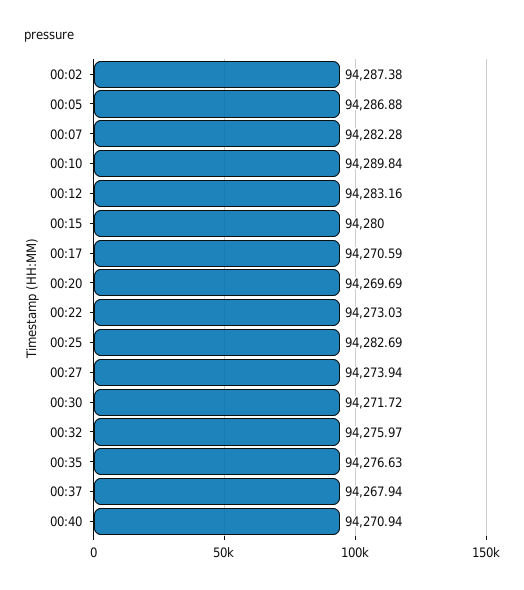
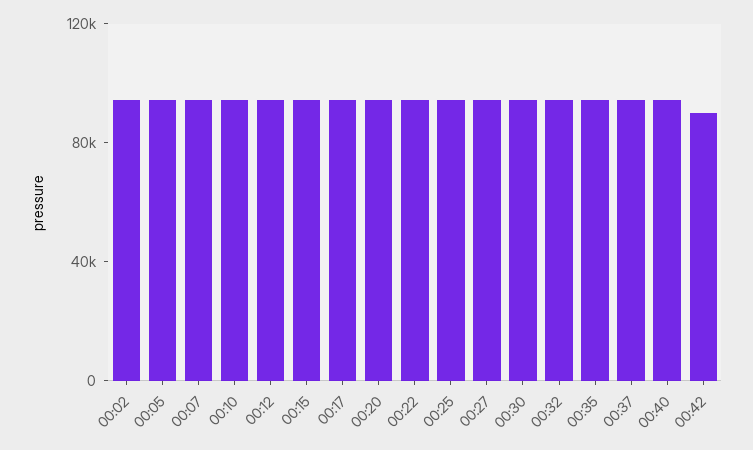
00:42: none -> 90000

